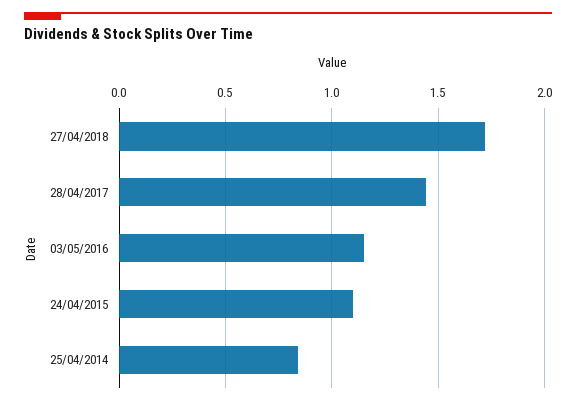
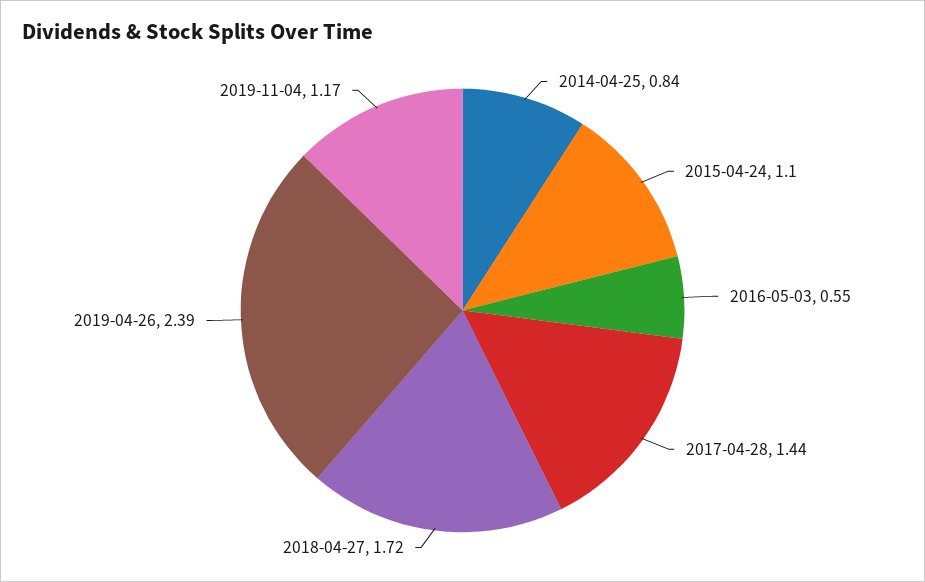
03/05/2016: 1.15 -> 0.55
2019-04-26: none -> 2.39
2019-11-04: none -> 1.17

